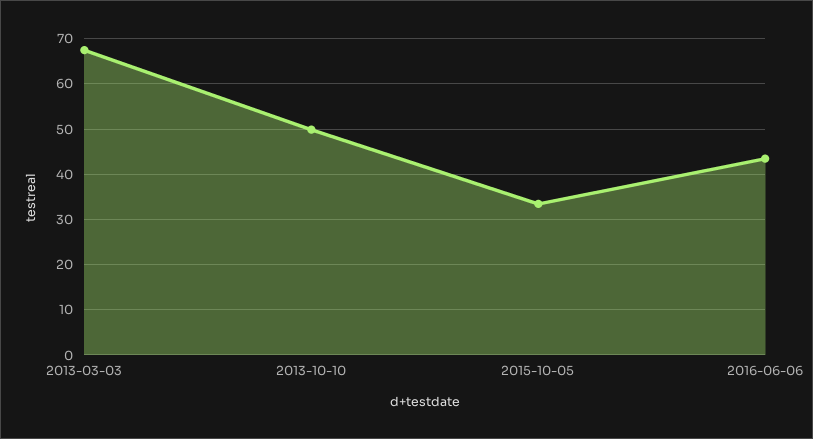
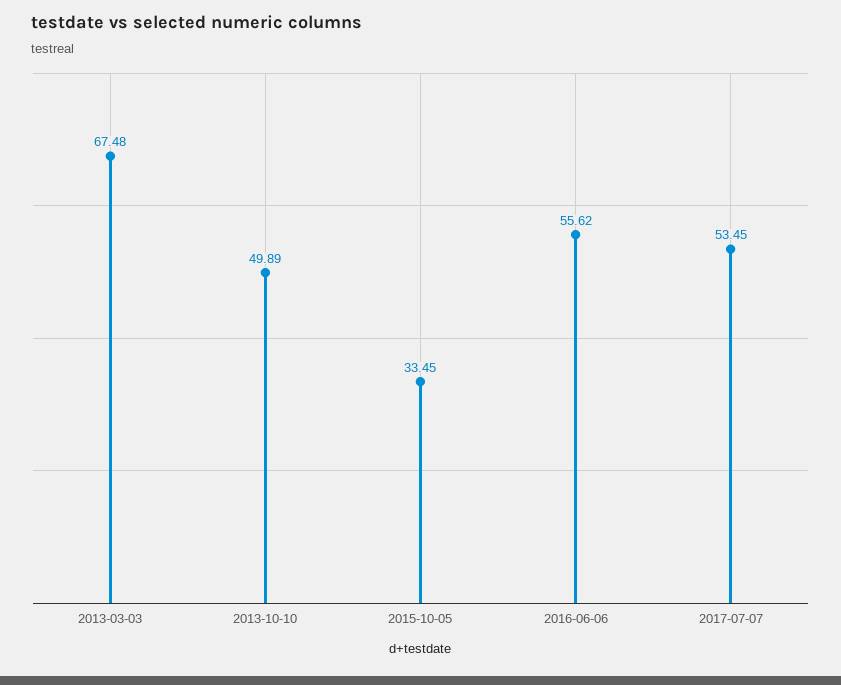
2016-06-06: 44 -> 55.62
2017-07-07: none -> 53.45

